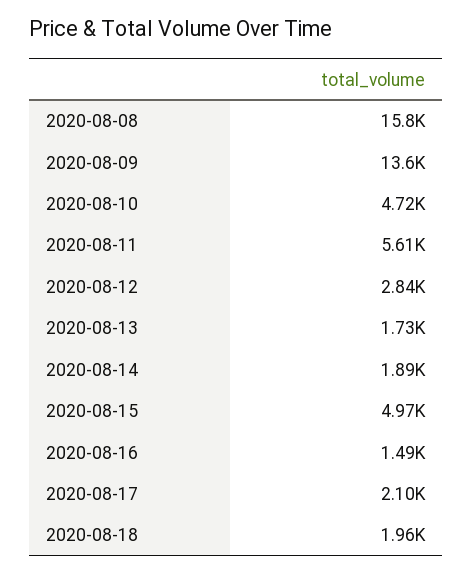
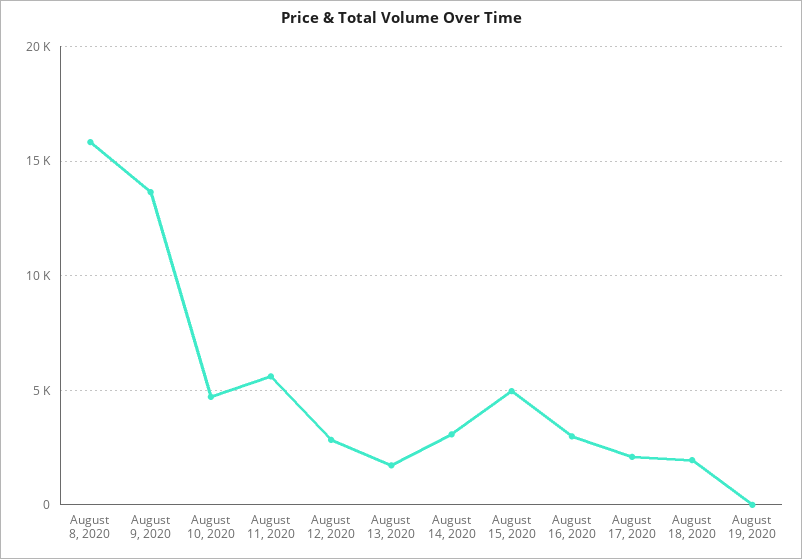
2020-08-14: 1890 -> 3000
2020-08-16: 1490 -> 3000
August 19, 2020: none -> 0

